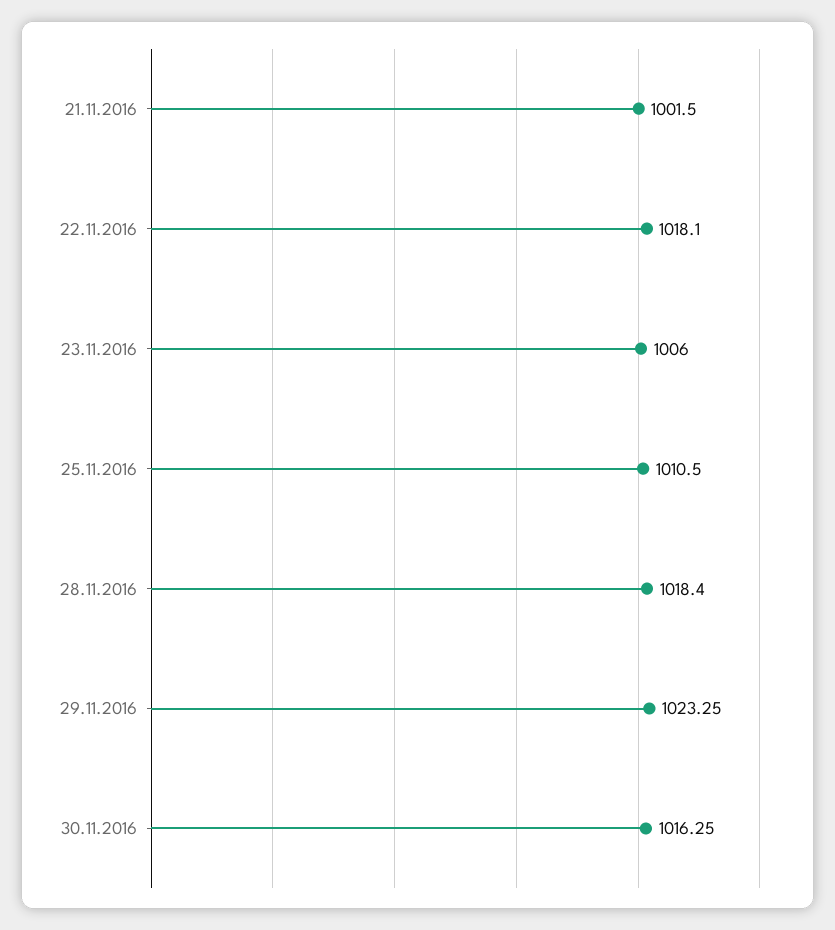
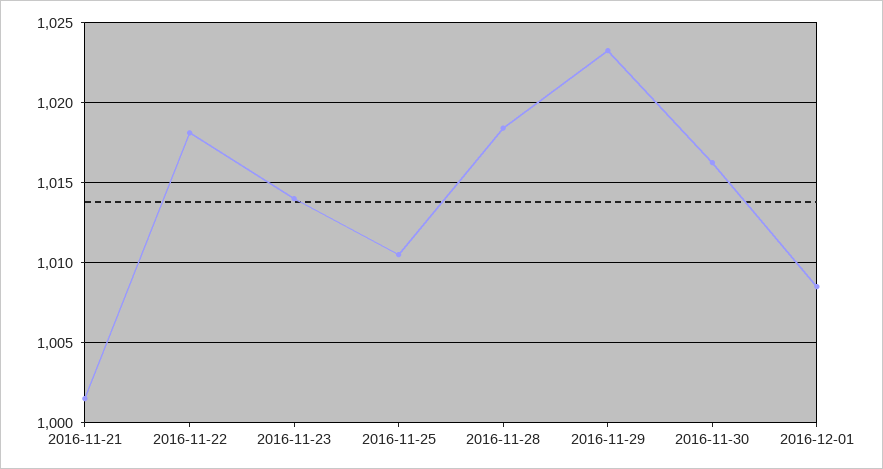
23.11.2016: 1006 -> 1014
2016-12-01: none -> 1008.5

